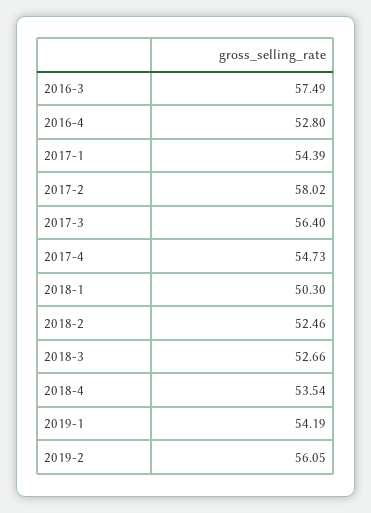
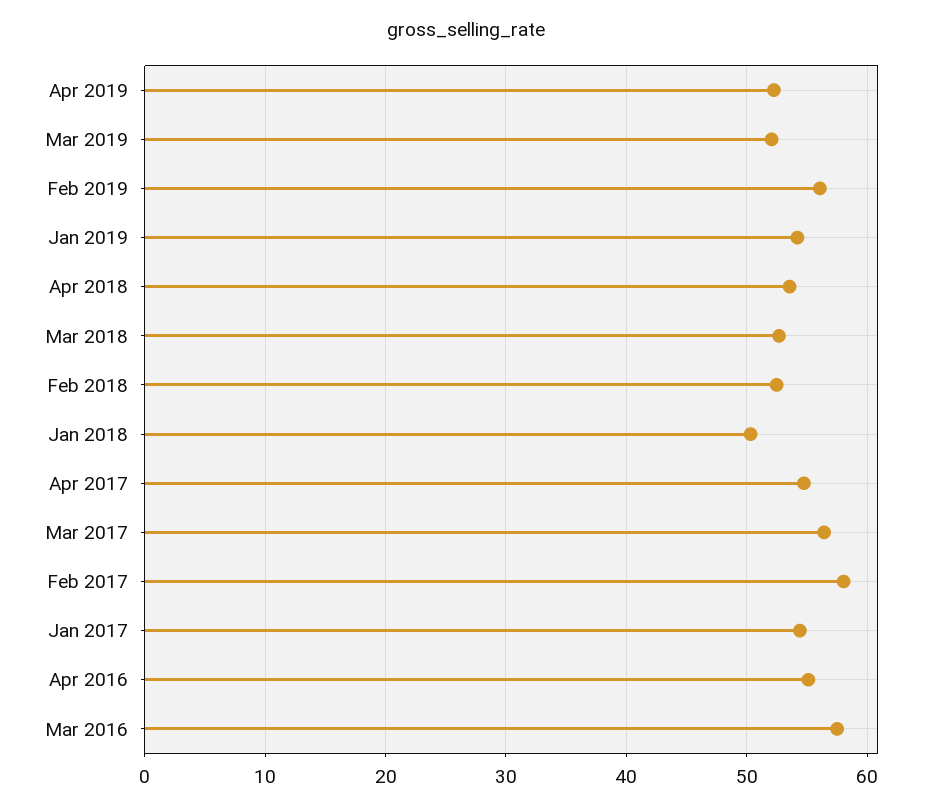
2016-4: 52.8 -> 55
Apr 2019: none -> 52
Mar 2019: none -> 52

